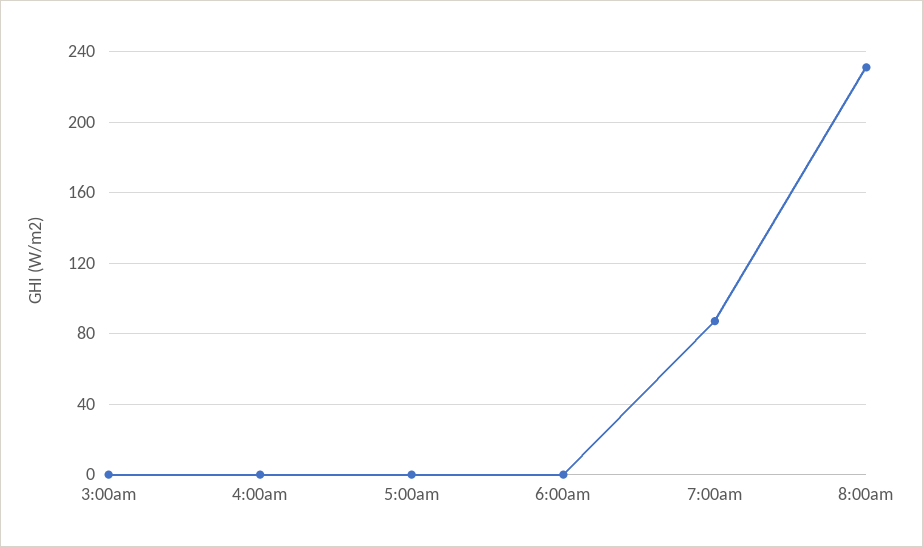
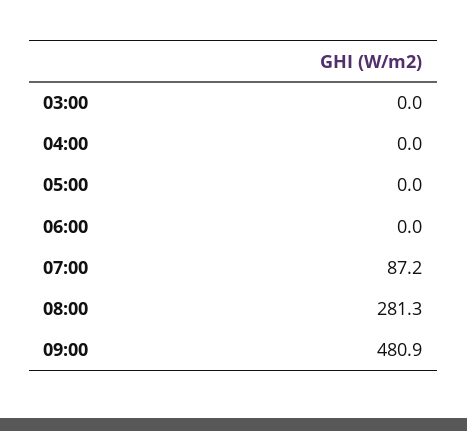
8:00am: 230 -> 281.3
09:00: none -> 480.9

